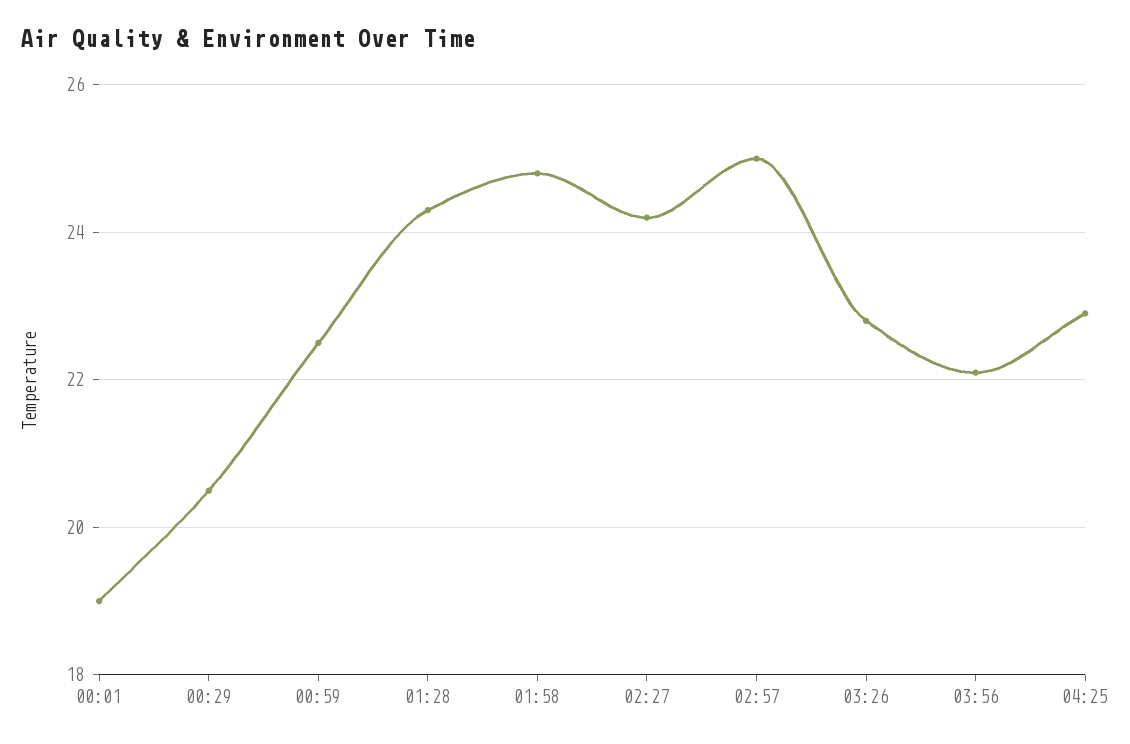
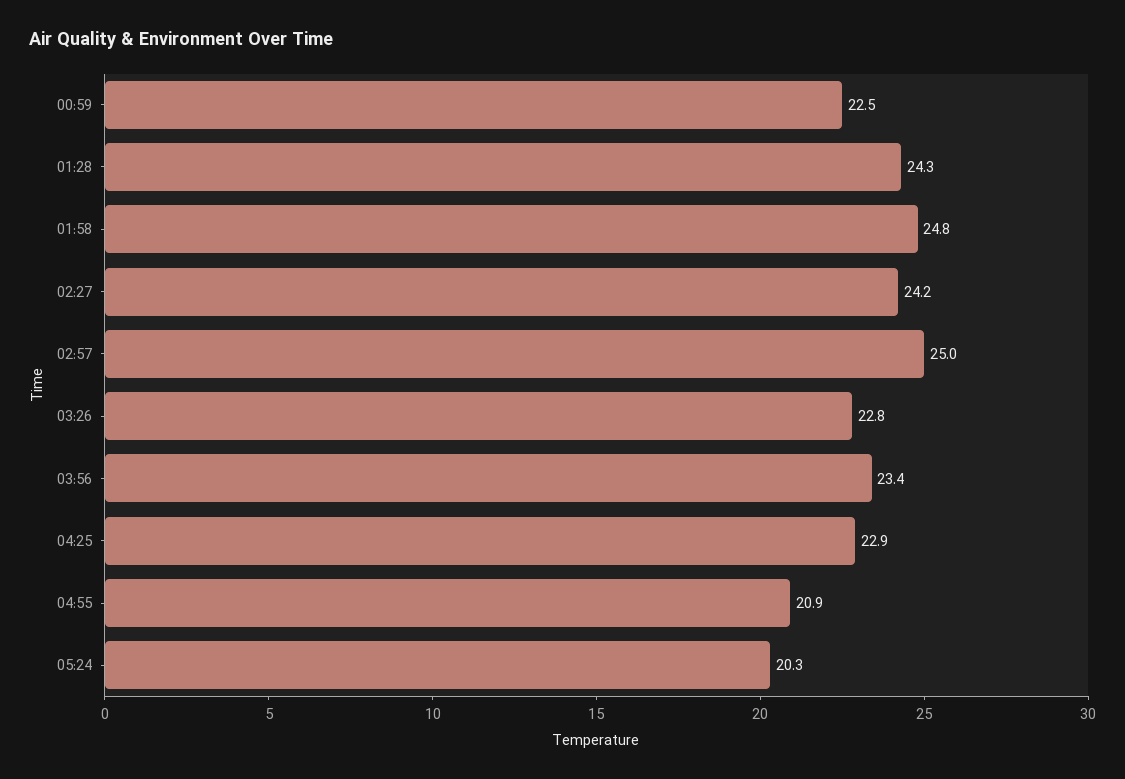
00:01: 19 -> none
00:29: 20.5 -> none
03:56: 22 -> 23.4
04:55: none -> 20.9
05:24: none -> 20.3

